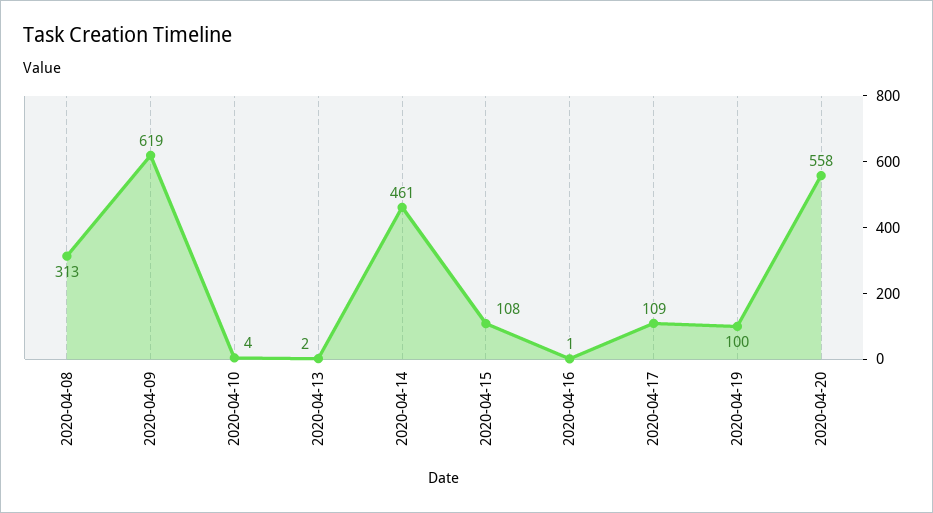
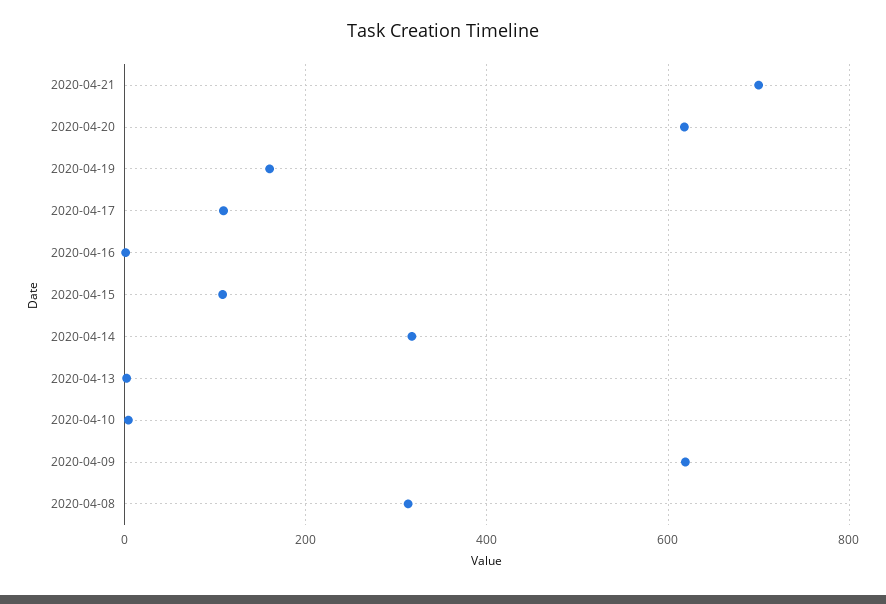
2020-04-14: 461 -> 320
2020-04-19: 100 -> 160
2020-04-20: 558 -> 620
2020-04-21: none -> 700

